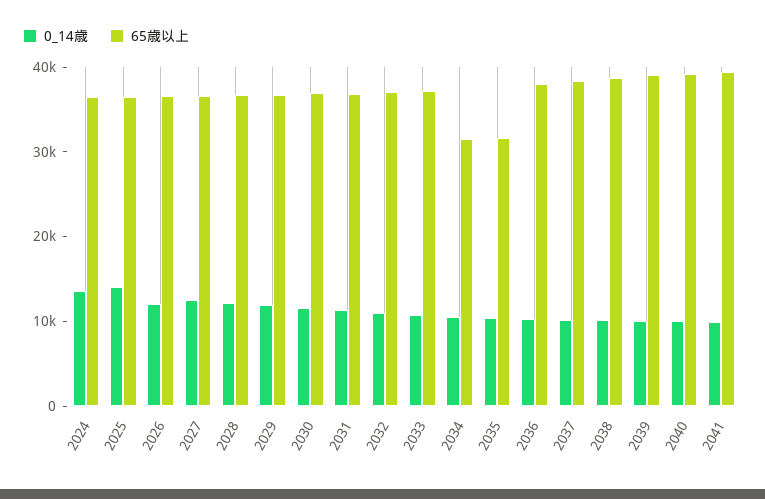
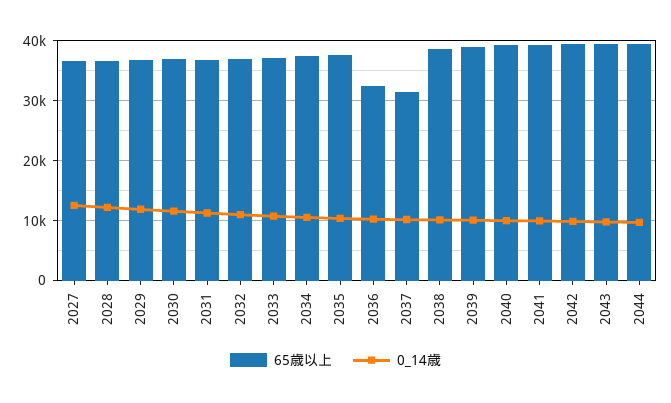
0_14歳, 2024: 14000 -> none
65歳以上, 2024: 36000 -> none
0_14歳, 2025: 14000 -> none
65歳以上, 2025: 36000 -> none
0_14歳, 2026: 12000 -> none
65歳以上, 2026: 36000 -> none
65歳以上, 2034: 32000 -> 38000
65歳以上, 2035: 32000 -> 38000
65歳以上, 2036: 38000 -> 32000
65歳以上, 2037: 38000 -> 32000
65歳以上, 2042: none -> 40000
0_14歳, 2042: none -> 10000
65歳以上, 2043: none -> 40000
0_14歳, 2043: none -> 10000
65歳以上, 2044: none -> 40000
0_14歳, 2044: none -> 10000

